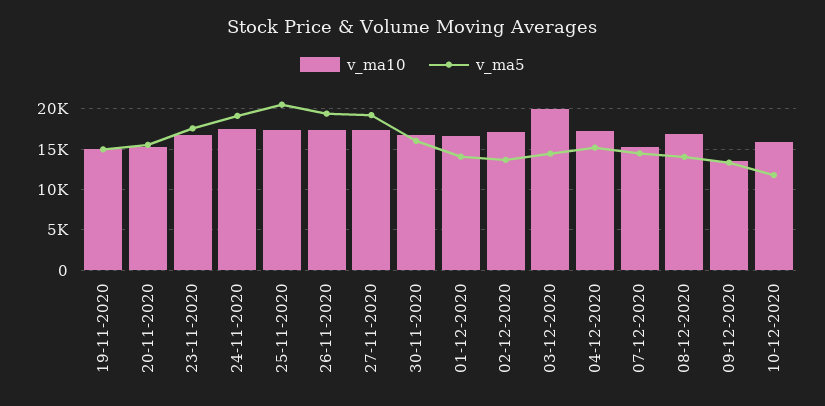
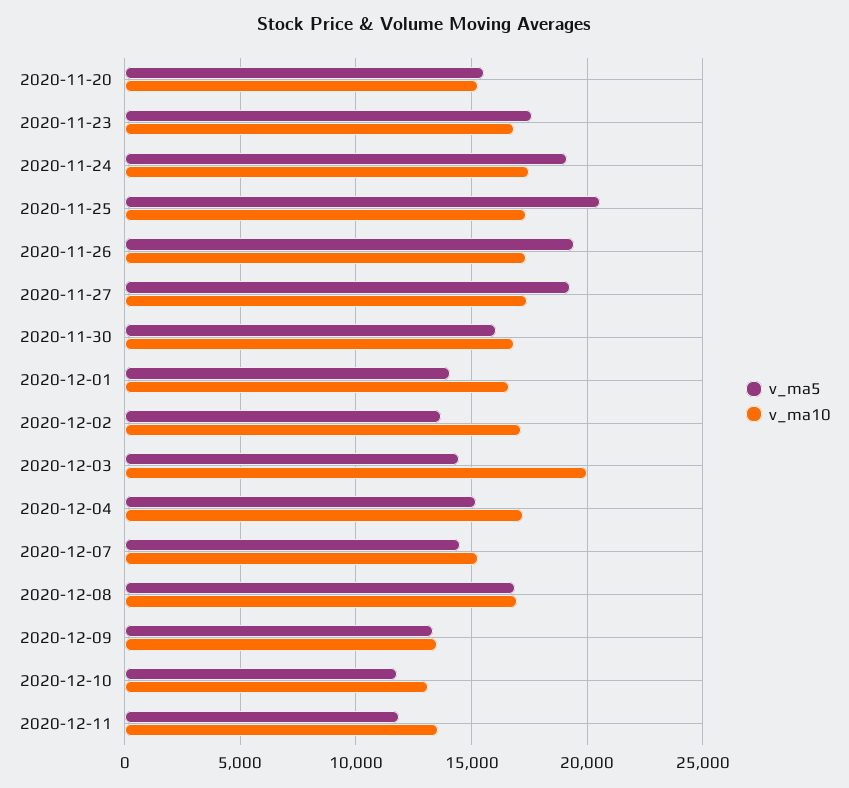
v_ma10, 19-11-2020: 15000 -> none
v_ma5, 19-11-2020: 15000 -> none
v_ma5, 08-12-2020: 14000 -> 17000
v_ma10, 10-12-2020: 16000 -> 13000
v_ma5, 2020-12-11: none -> 12000
v_ma10, 2020-12-11: none -> 13500

